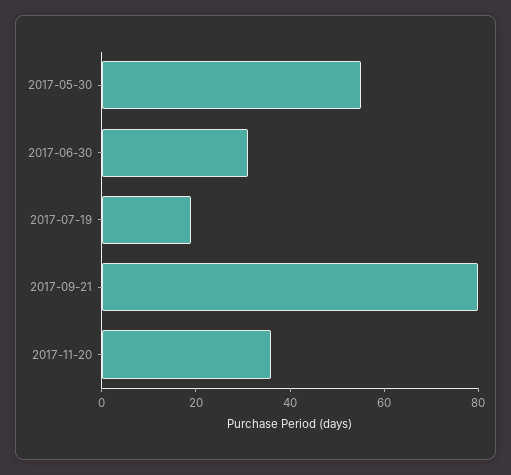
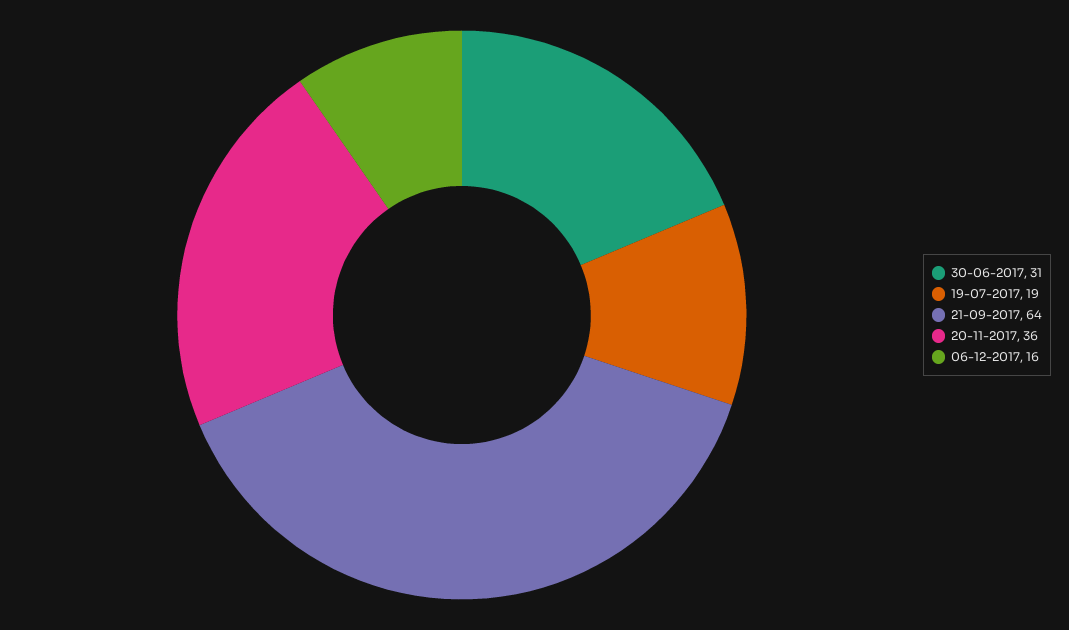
2017-05-30: 55 -> none
2017-09-21: 80 -> 64
06-12-2017: none -> 16

